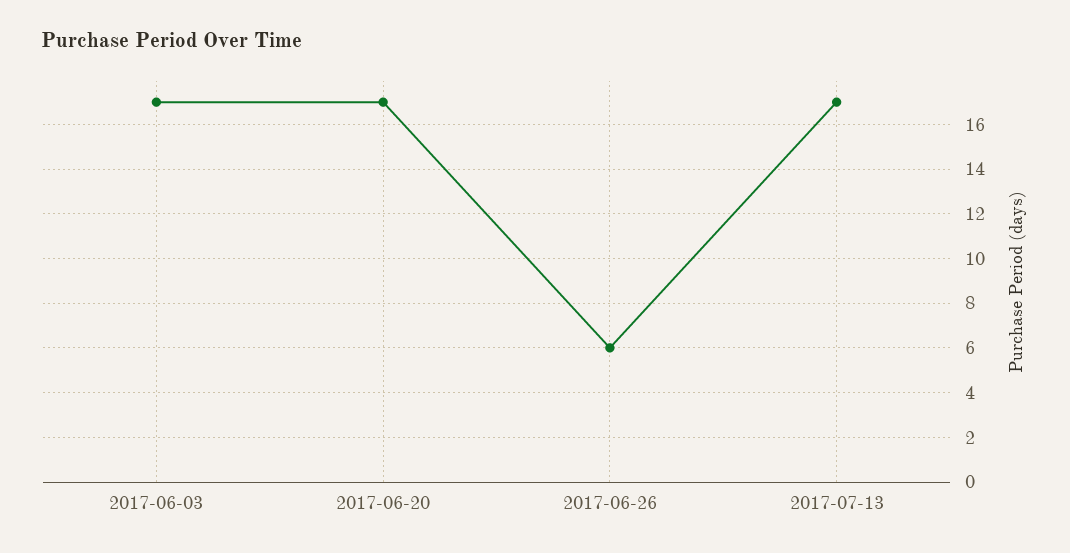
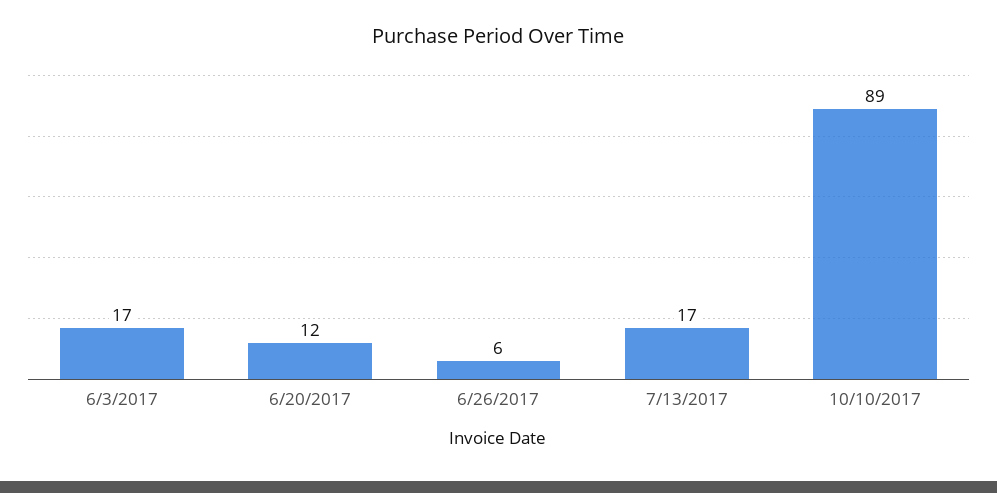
2017-06-20: 17 -> 12
10/10/2017: none -> 89

